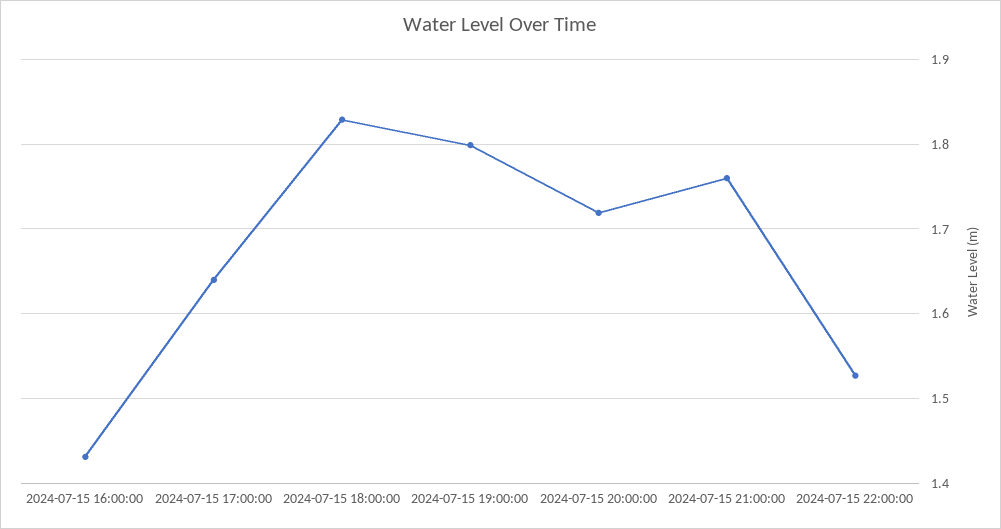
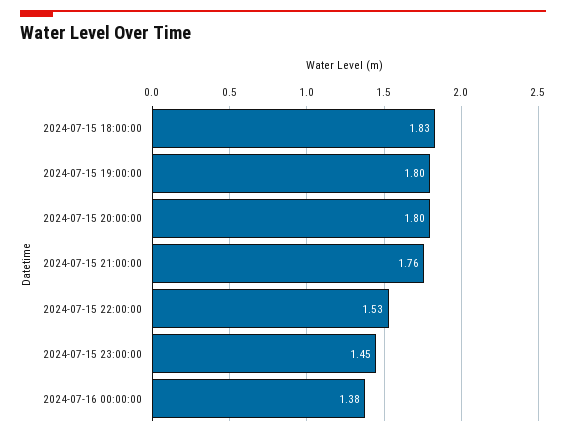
2024-07-15 16:00:00: 1.43 -> none
2024-07-15 17:00:00: 1.64 -> none
2024-07-15 20:00:00: 1.72 -> 1.8
2024-07-15 23:00:00: none -> 1.45
2024-07-16 00:00:00: none -> 1.38

